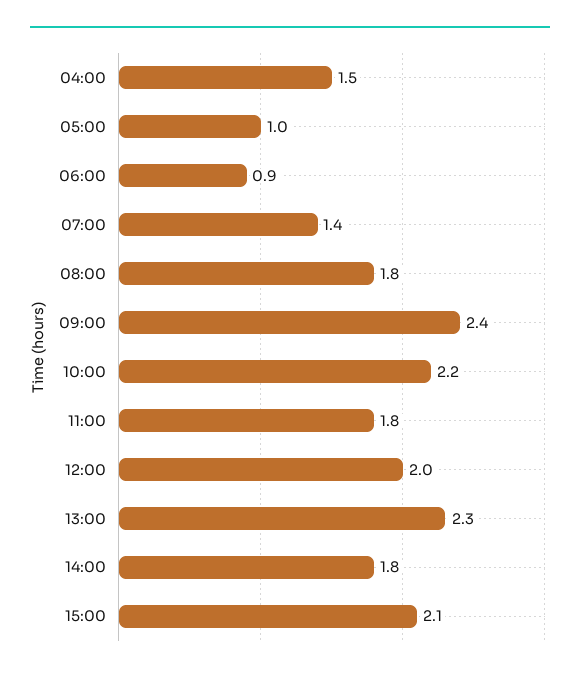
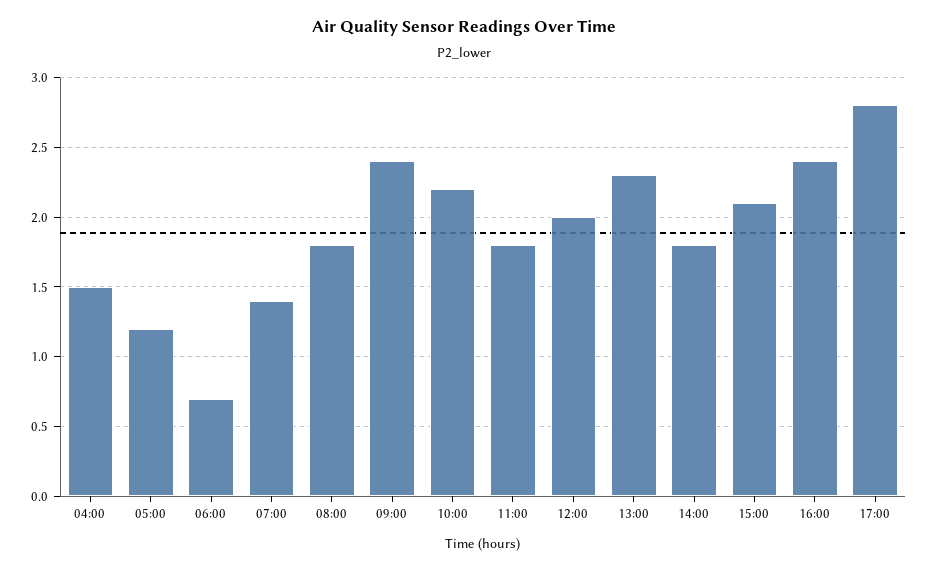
05:00: 1 -> 1.2
06:00: 0.9 -> 0.7
16:00: none -> 2.4
17:00: none -> 2.8

